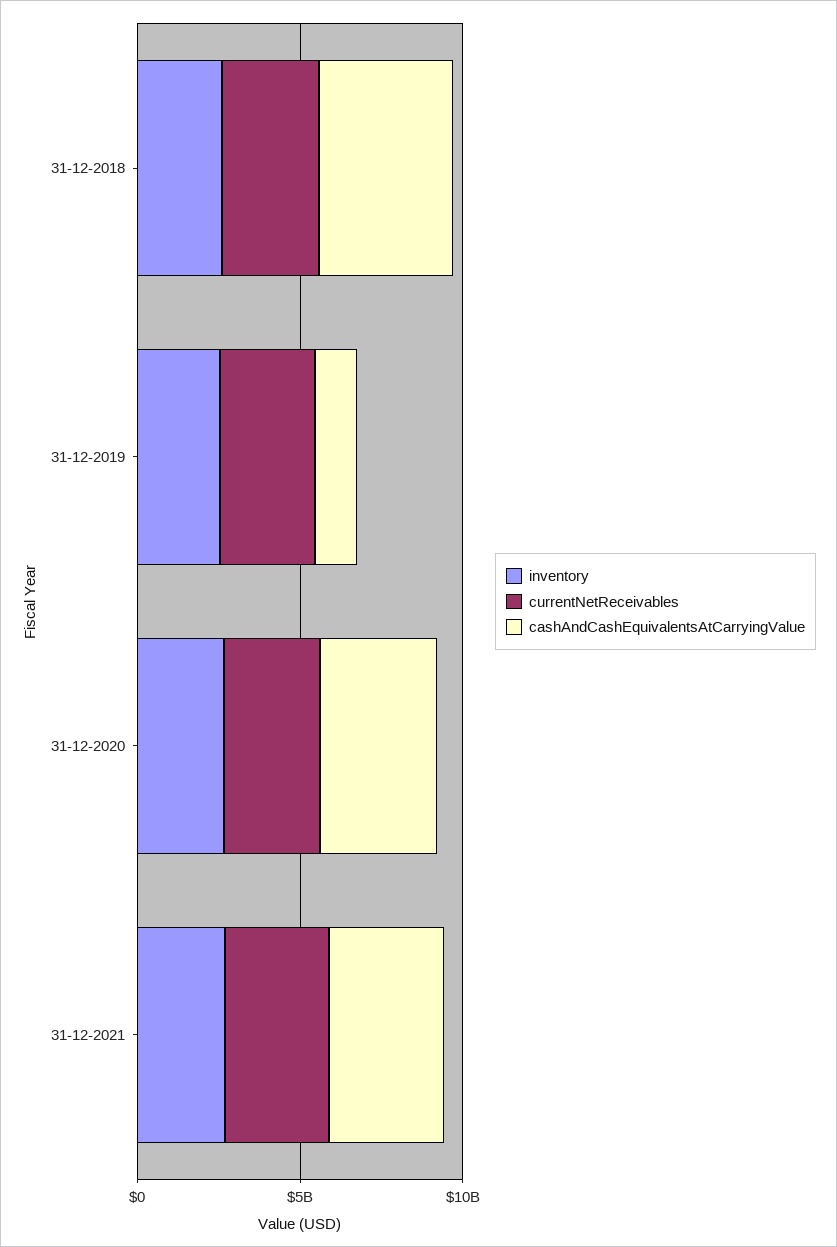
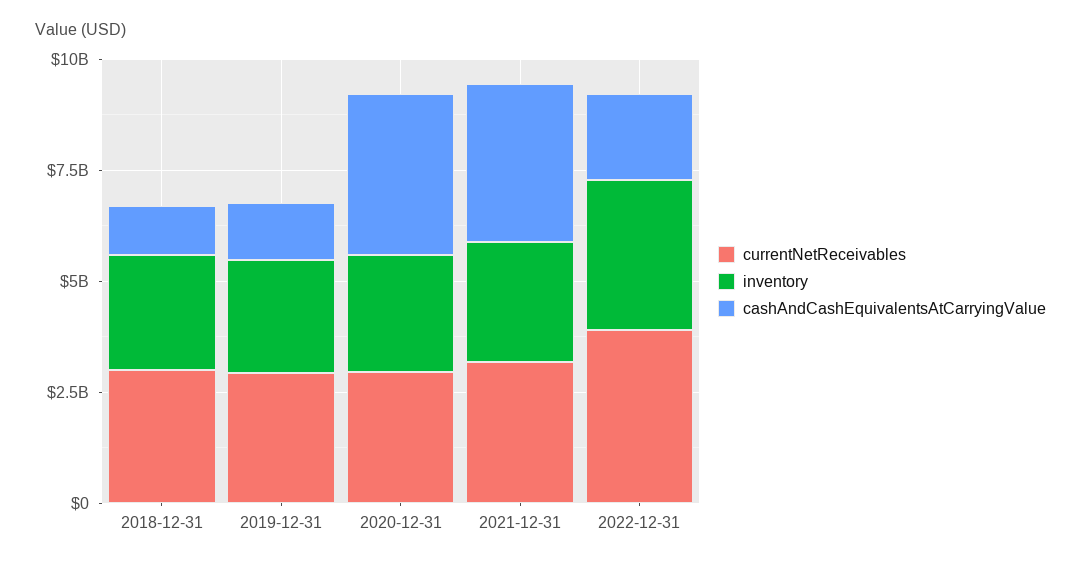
cashAndCashEquivalentsAtCarryingValue, 31-12-2018: 4000000000 -> 1000000000
currentNetReceivables, 2022-12-31: none -> 4000000000
inventory, 2022-12-31: none -> 3500000000
cashAndCashEquivalentsAtCarryingValue, 2022-12-31: none -> 2000000000

